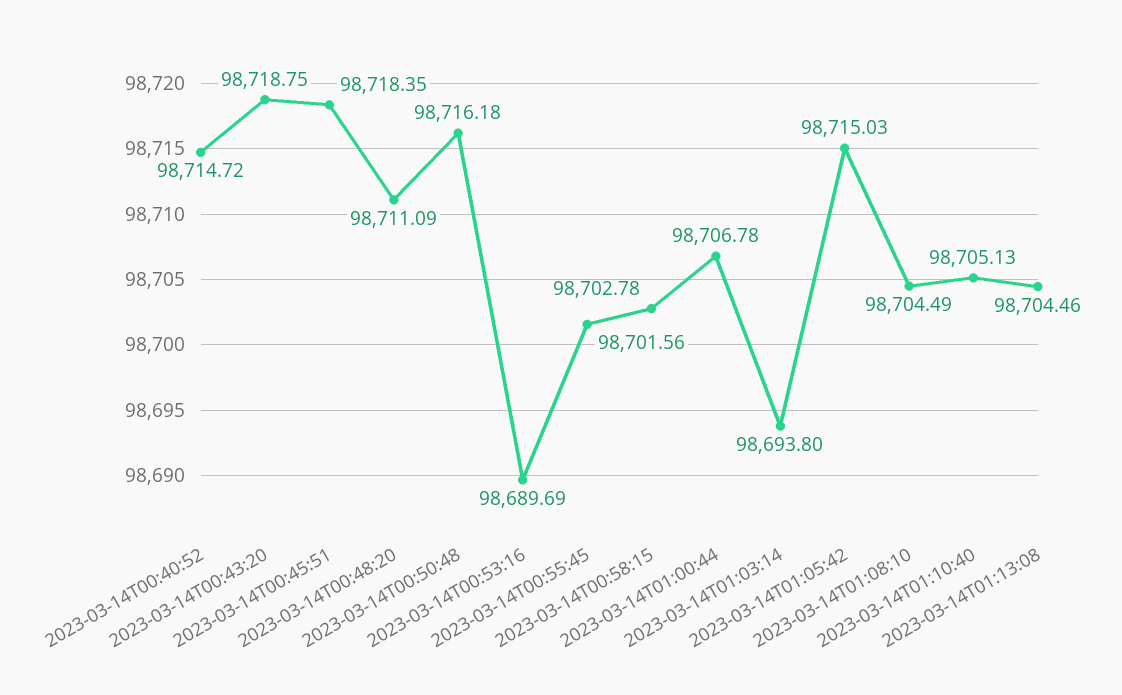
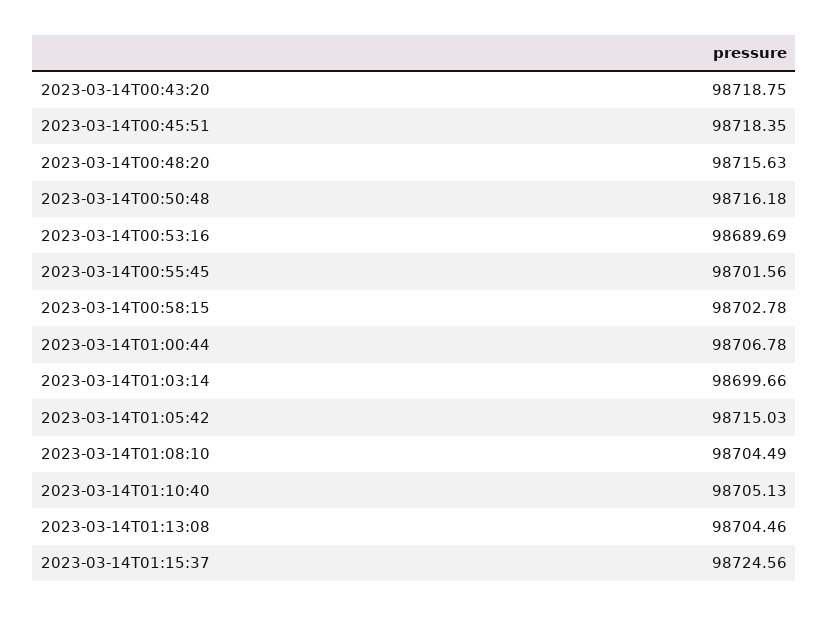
2023-03-14T00:40:52: 98714.72 -> none
2023-03-14T00:48:20: 98711.09 -> 98715.63
2023-03-14T01:03:14: 98693.8 -> 98699.66
2023-03-14T01:15:37: none -> 98724.56

